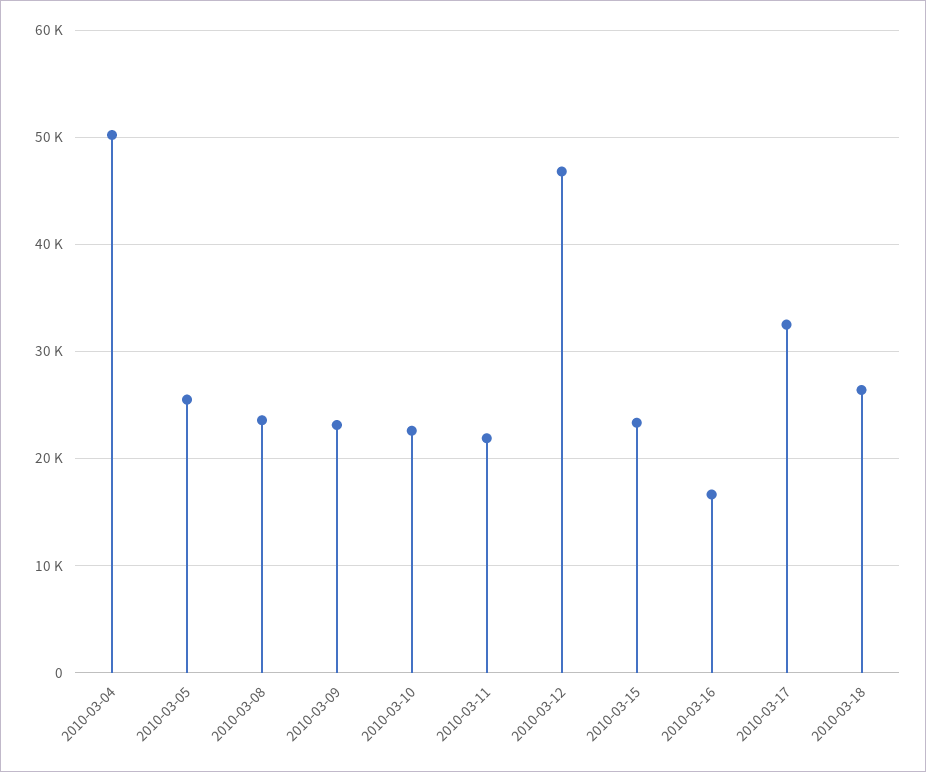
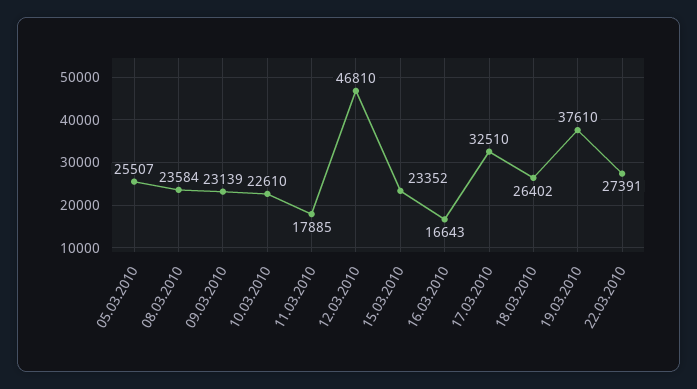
2010-03-04: 50000 -> none
2010-03-11: 22000 -> 17885
19.03.2010: none -> 37610
22.03.2010: none -> 27391

